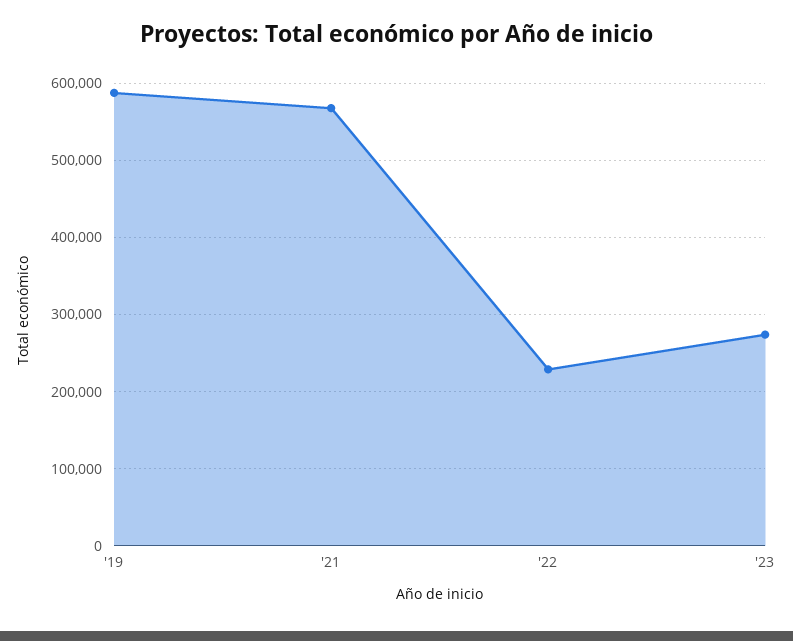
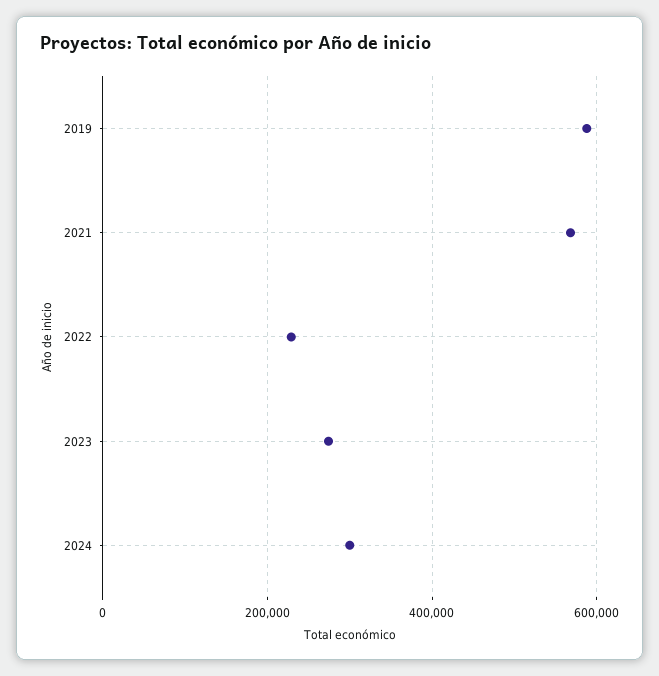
2024: none -> 300000

